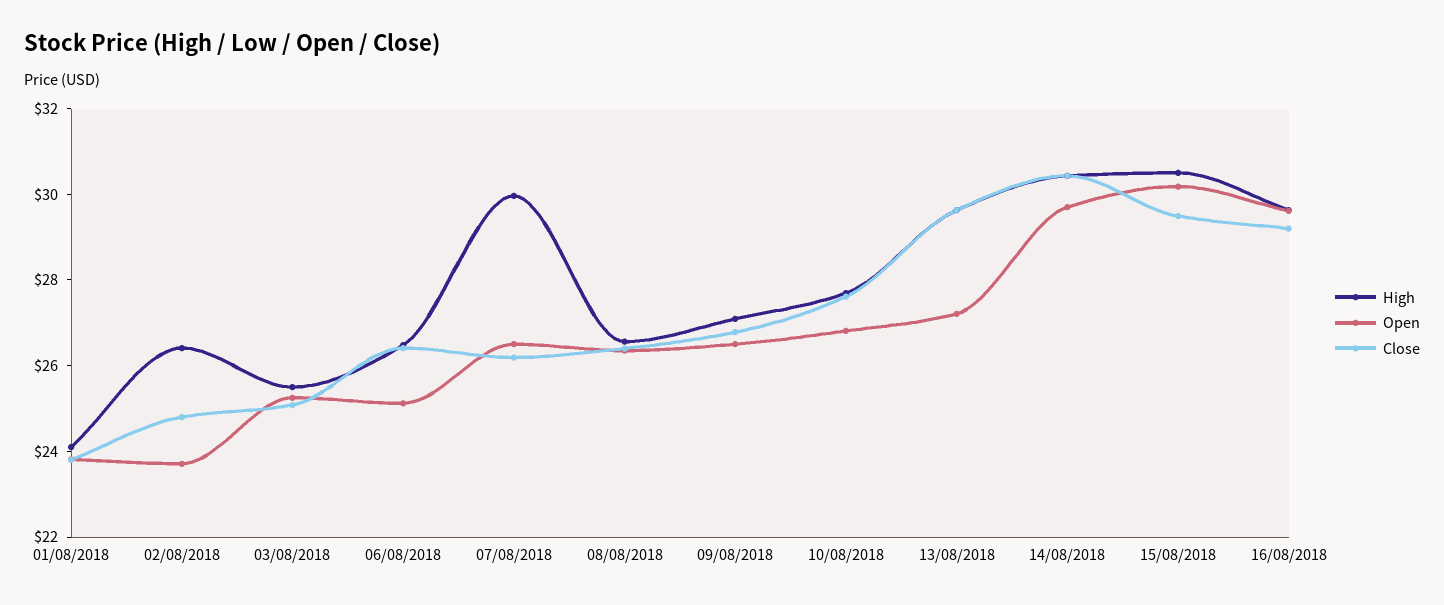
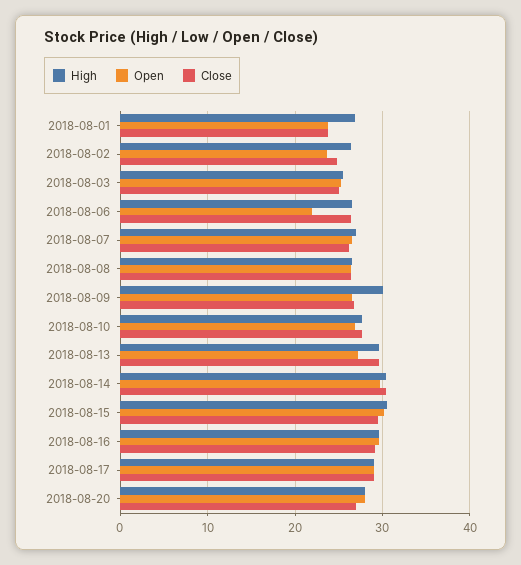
High, 01/08/2018: 24 -> 27
Open, 06/08/2018: 25 -> 22
High, 07/08/2018: 30 -> 27
High, 09/08/2018: 27 -> 30
High, 2018-08-17: none -> 29
Open, 2018-08-17: none -> 29
Close, 2018-08-17: none -> 29
High, 2018-08-20: none -> 28
Open, 2018-08-20: none -> 28
Close, 2018-08-20: none -> 27

